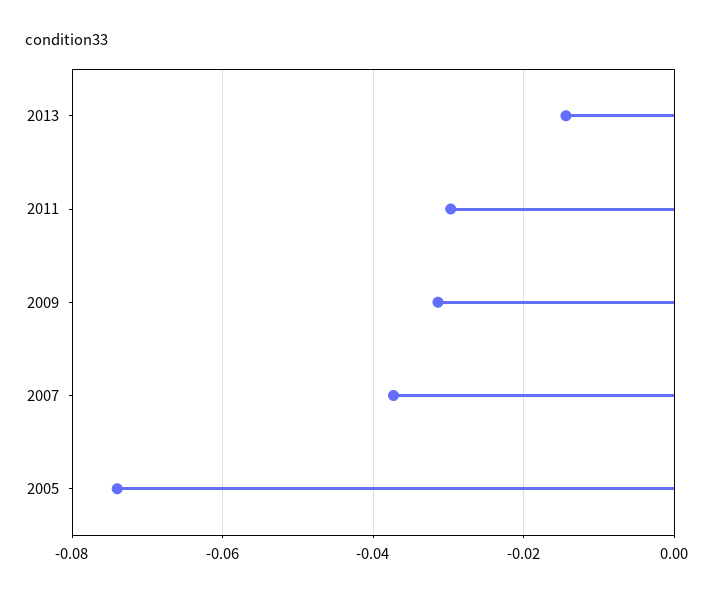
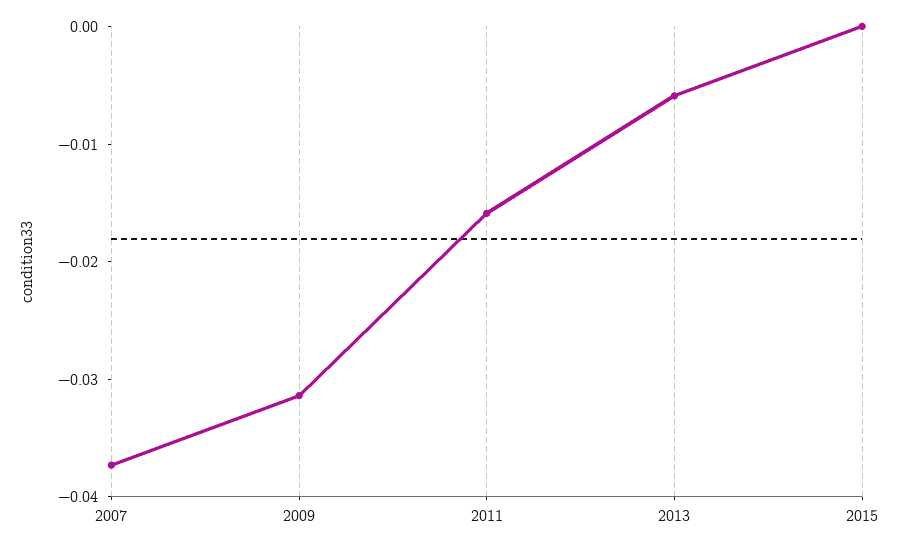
2013: -0.014 -> -0.006
2011: -0.03 -> -0.016
2005: -0.074 -> none
2015: none -> 0

